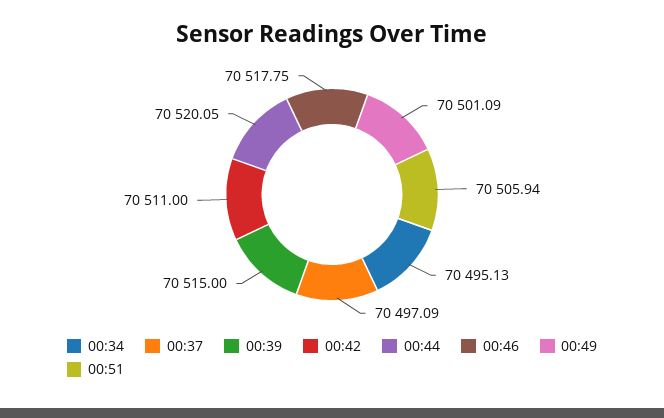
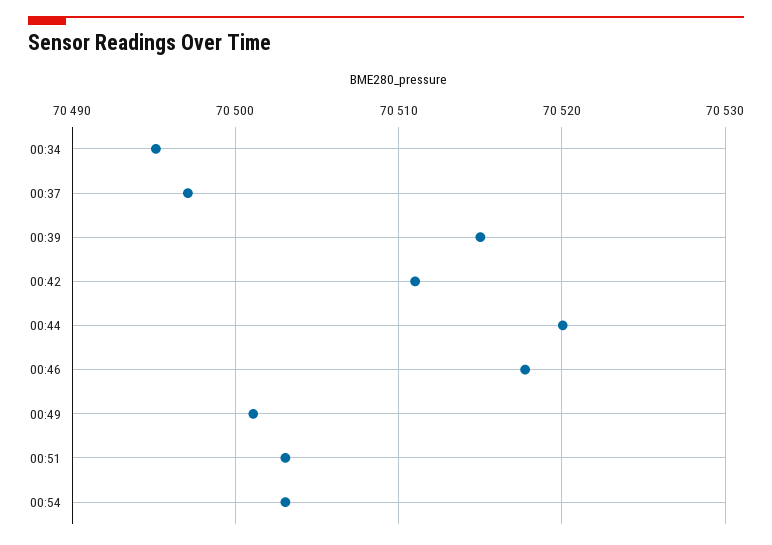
00:51: 70505.94 -> 70503
00:54: none -> 70503

